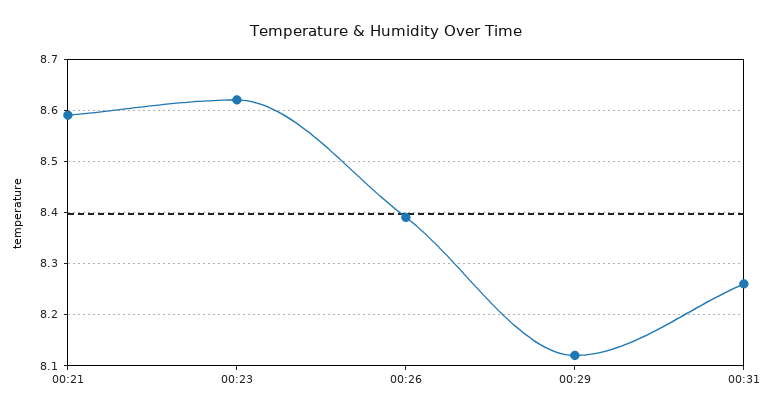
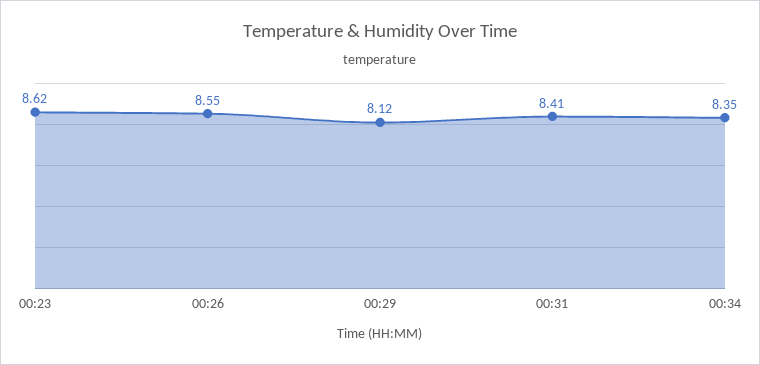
00:21: 8.6 -> none
00:26: 8.4 -> 8.55
00:31: 8.25 -> 8.41
00:34: none -> 8.35

